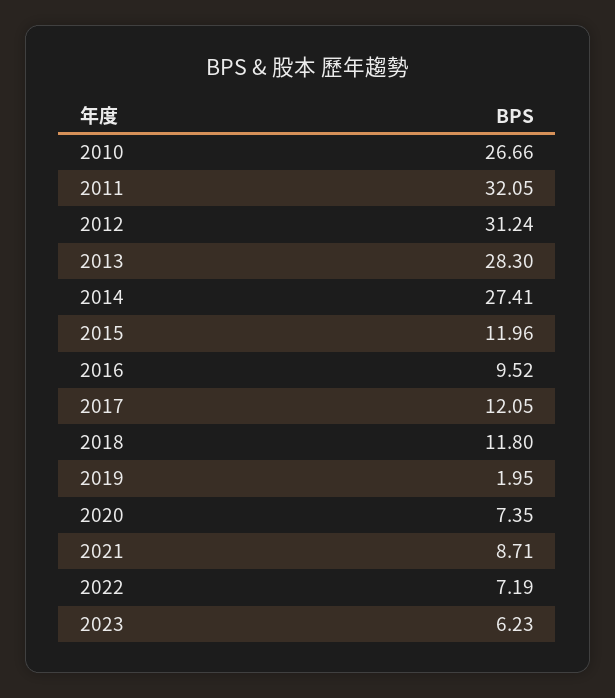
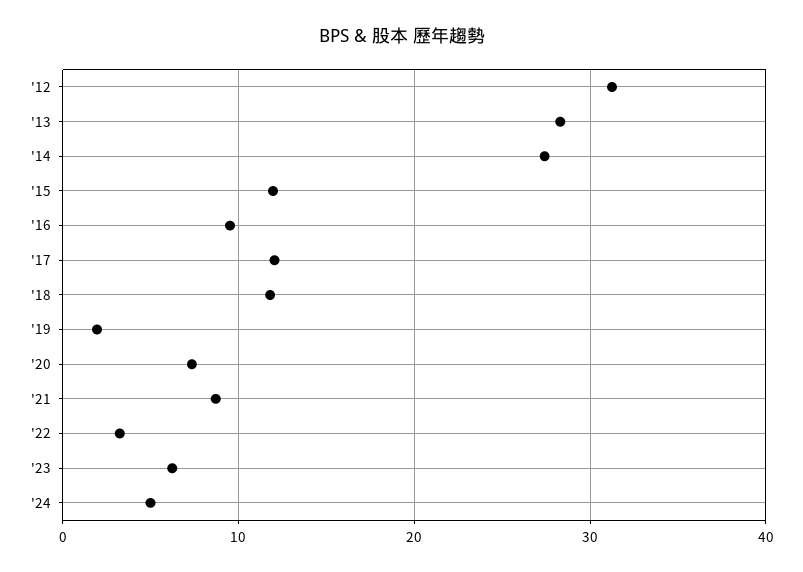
2010: 26.66 -> none
2011: 32.05 -> none
2022: 7.19 -> 3
'24: none -> 5

